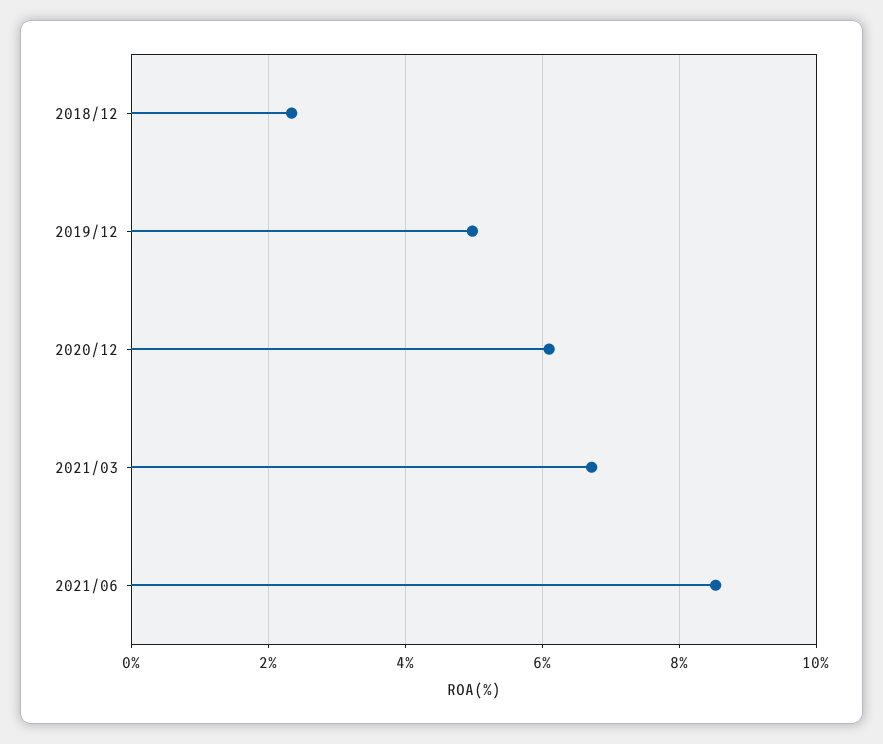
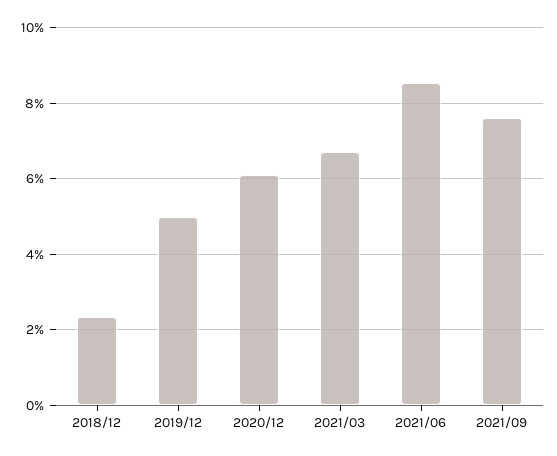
2021/09: none -> 7.6

